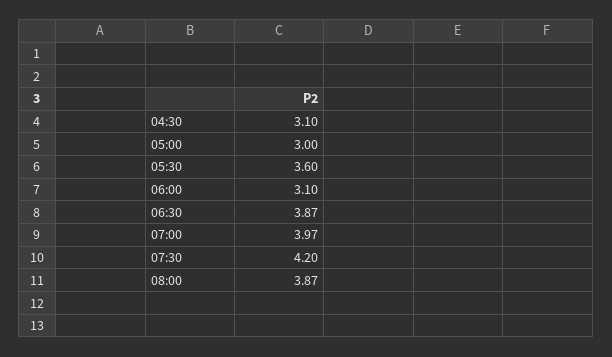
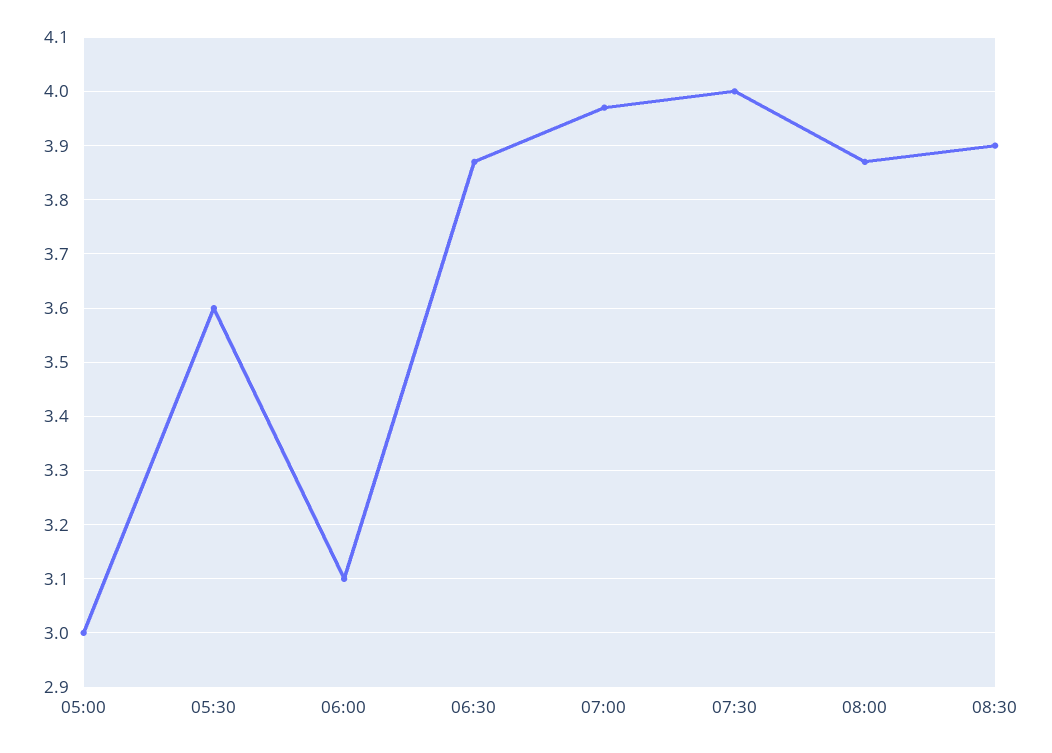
04:30: 3.1 -> none
07:30: 4.2 -> 4
08:30: none -> 3.9

